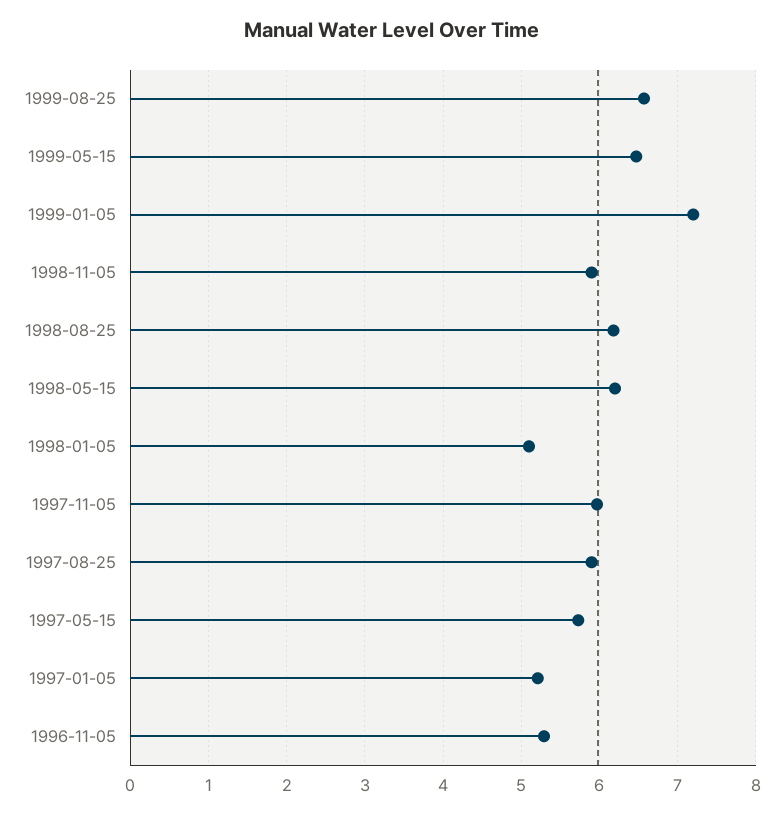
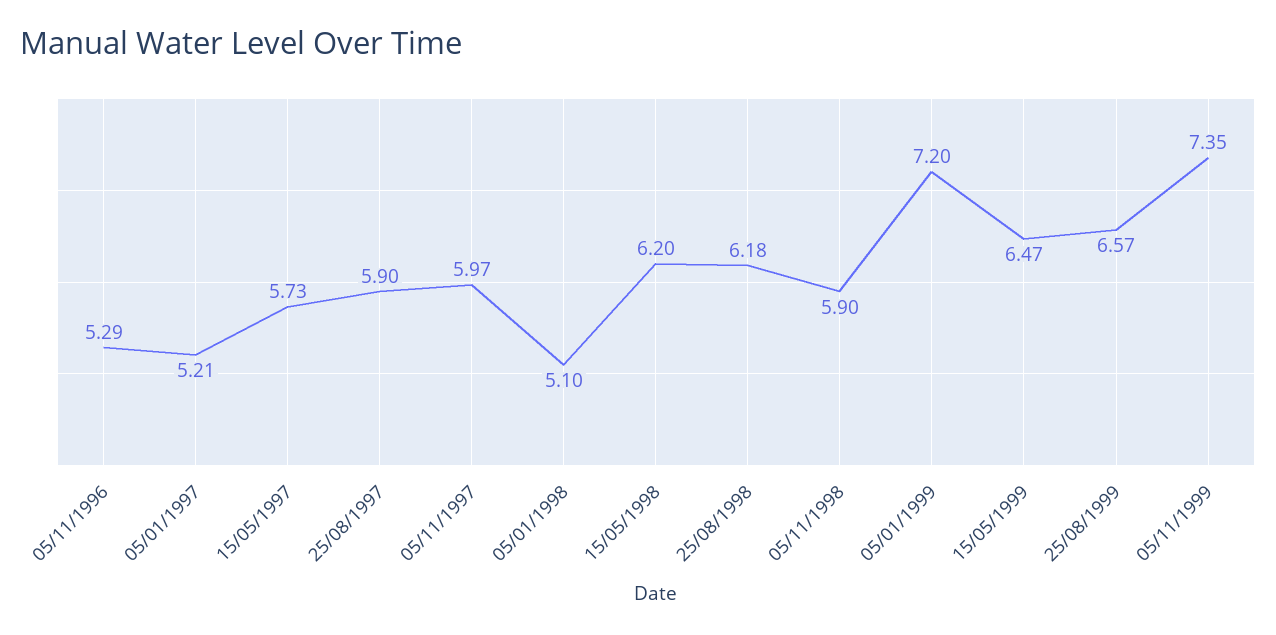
05/11/1999: none -> 7.35

